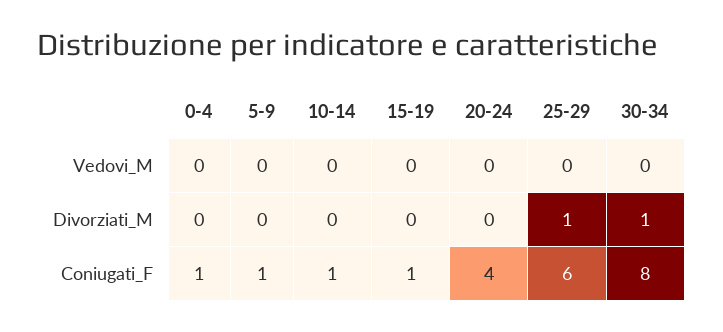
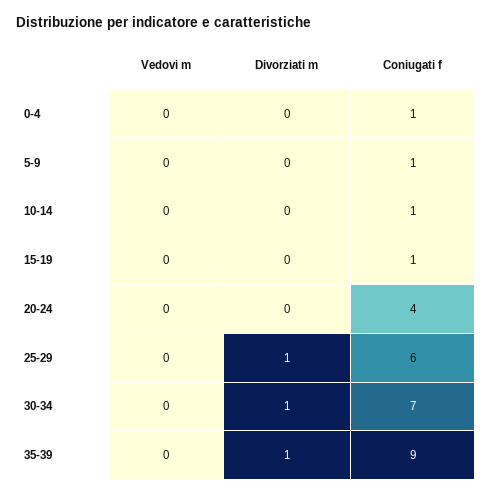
30-34, Coniugati_F: 8 -> 7
35-39, Vedovi_M: none -> 0
35-39, Divorziati_M: none -> 1
35-39, Coniugati_F: none -> 9

